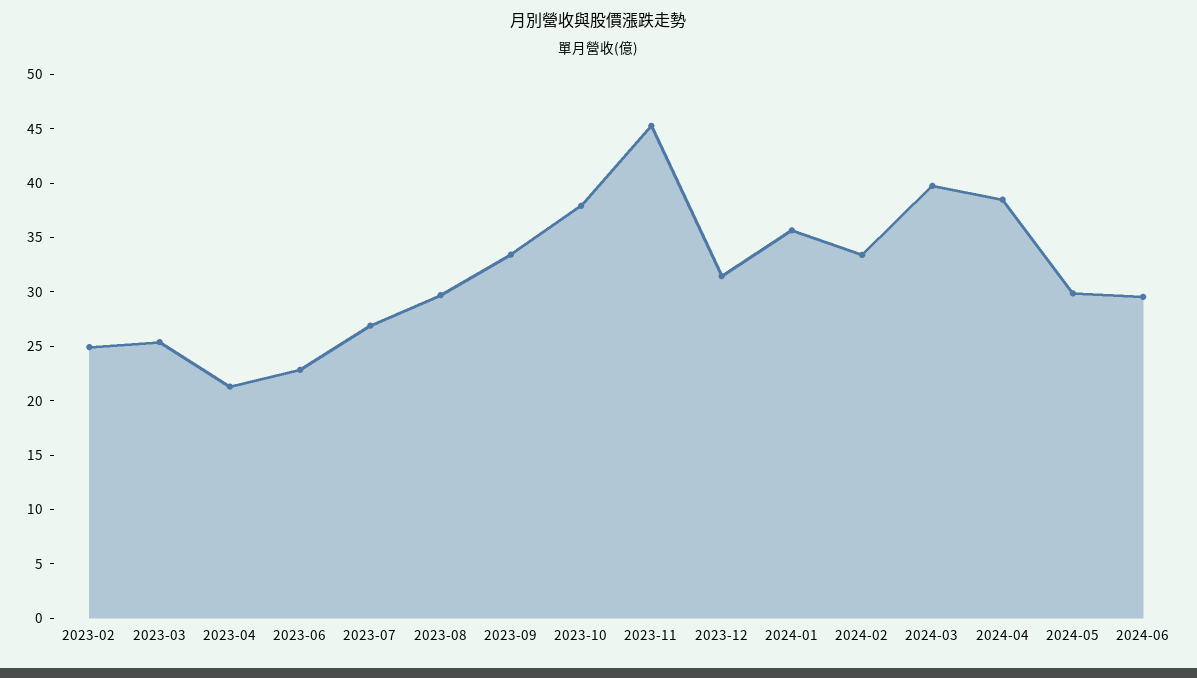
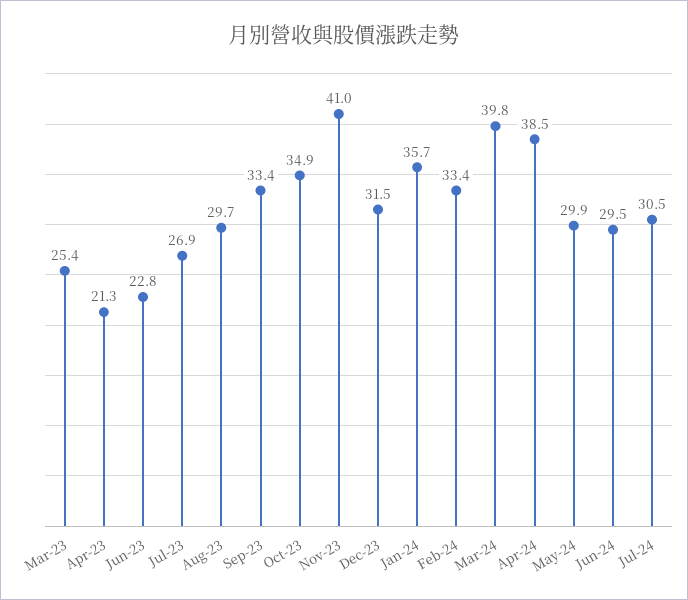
2023-02: 25 -> none
2023-10: 38 -> 34.9
2023-11: 45 -> 41
Jul-24: none -> 30.5

